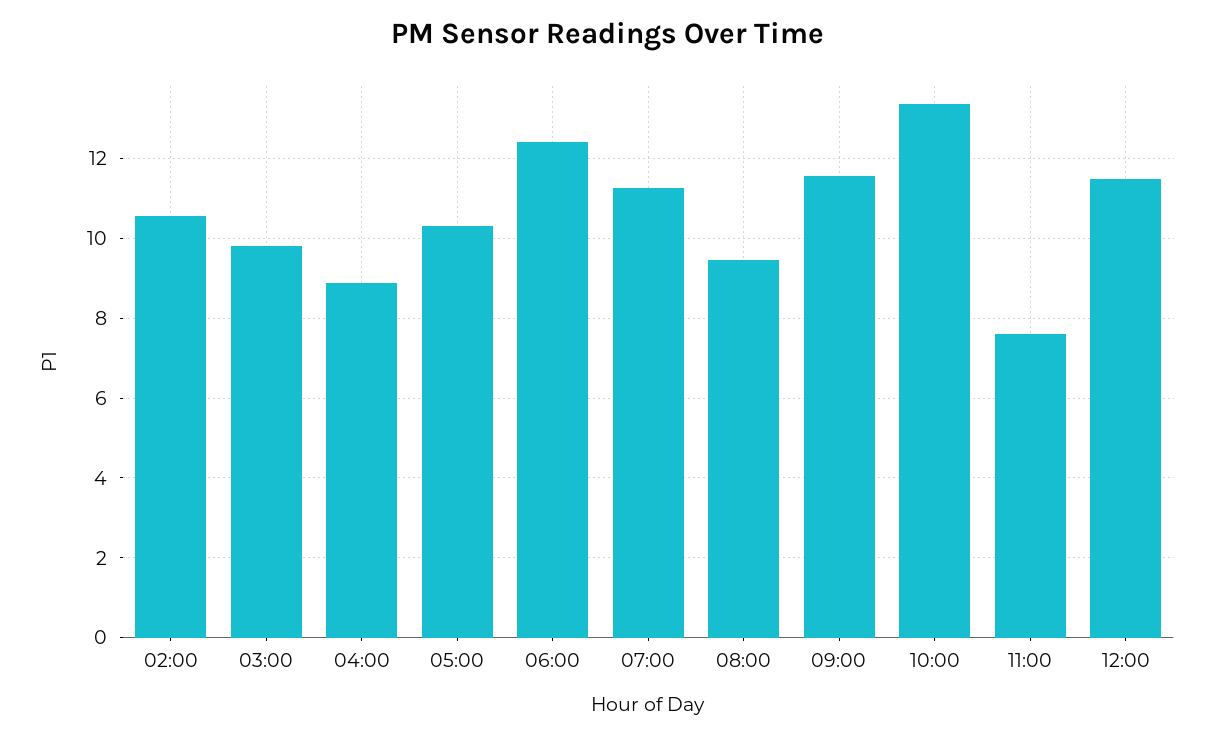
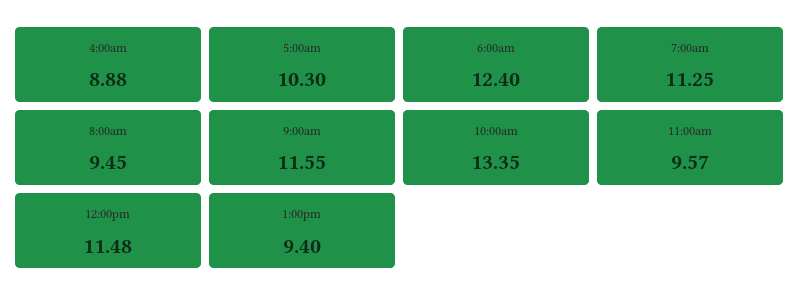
02:00: 10.6 -> none
03:00: 9.8 -> none
11:00: 7.6 -> 9.57
1:00pm: none -> 9.4

